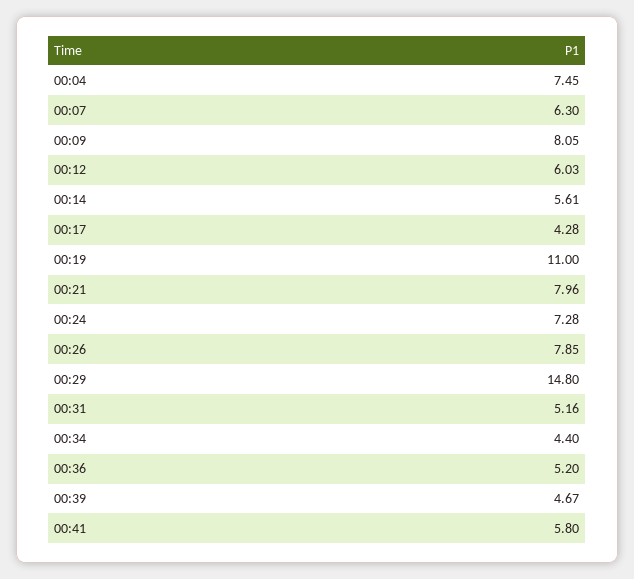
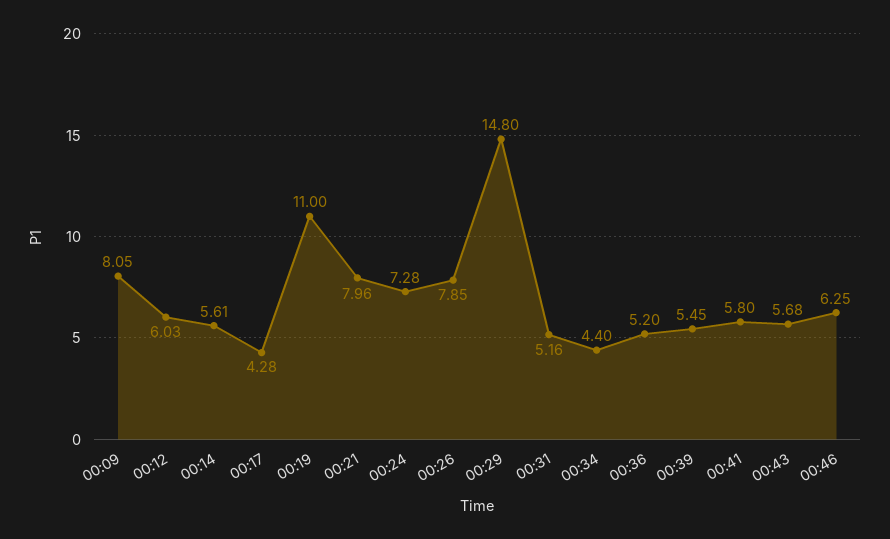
00:04: 7.45 -> none
00:07: 6.3 -> none
00:39: 4.67 -> 5.45
00:43: none -> 5.68
00:46: none -> 6.25

